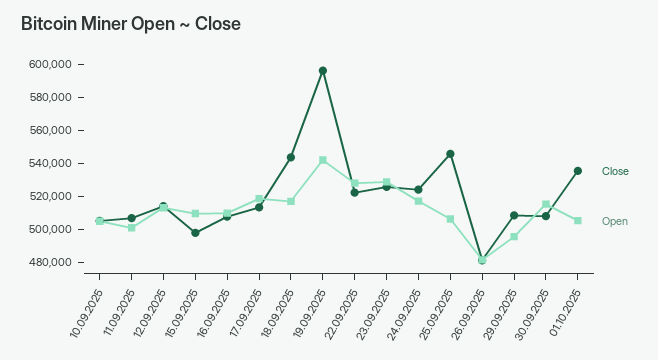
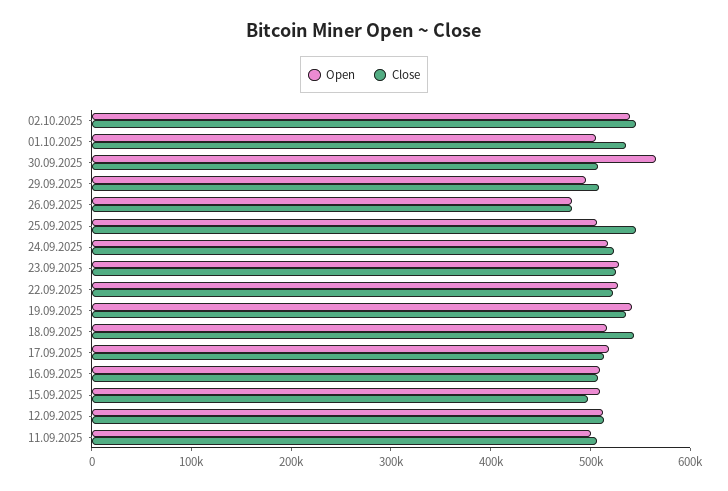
Close, 10.09.2025: 505000 -> none
Open, 10.09.2025: 505000 -> none
Close, 19.09.2025: 595000 -> 540000
Open, 30.09.2025: 515000 -> 560000
Open, 02.10.2025: none -> 540000
Close, 02.10.2025: none -> 540000

